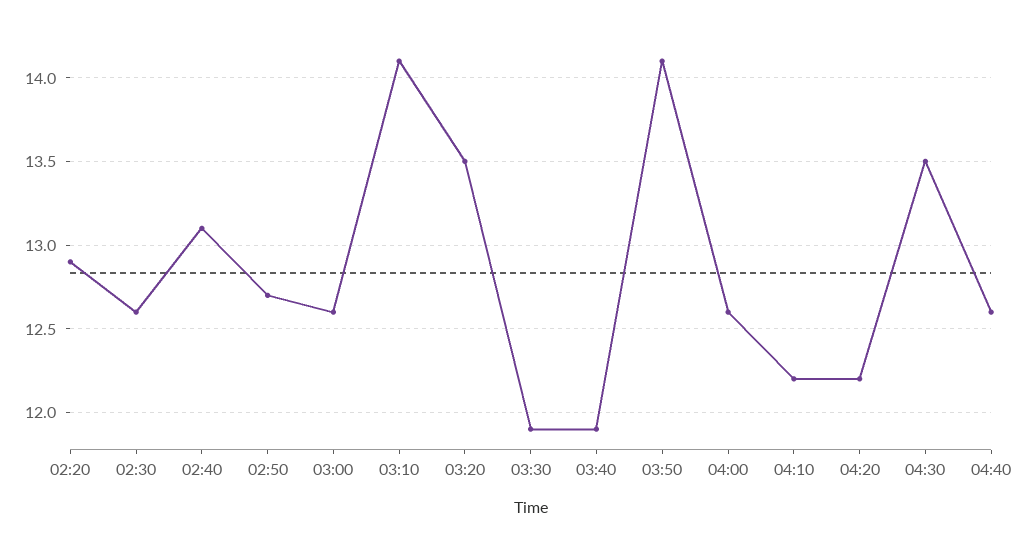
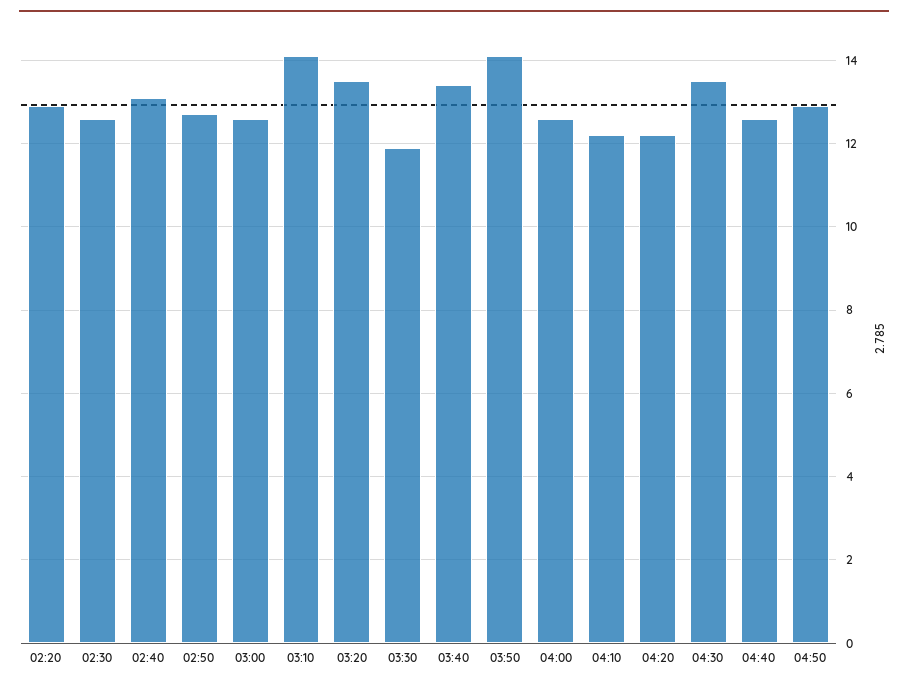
03:40: 11.9 -> 13.5
04:50: none -> 13

